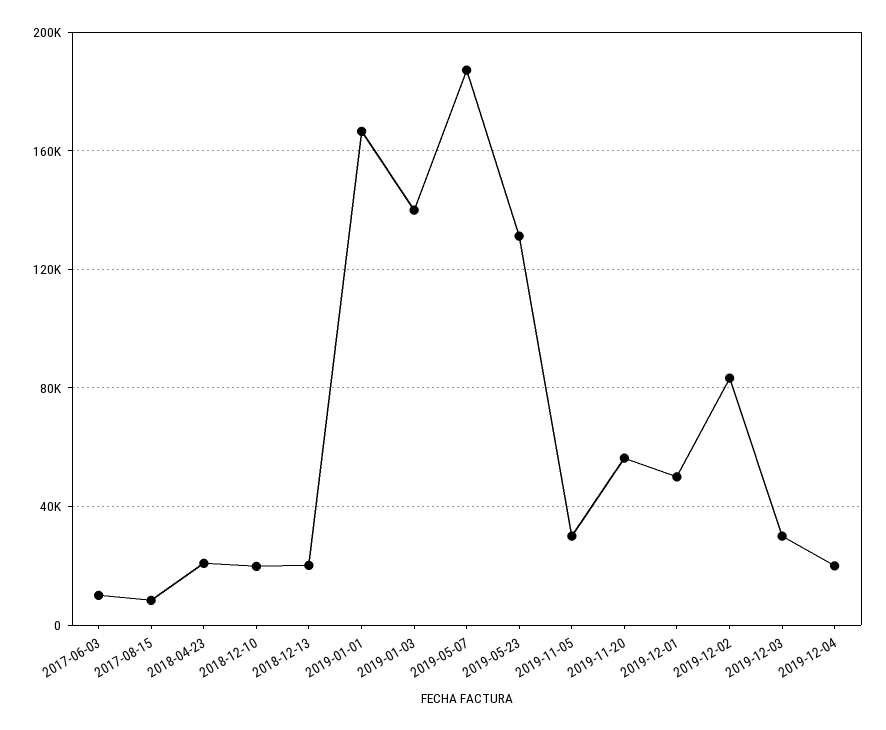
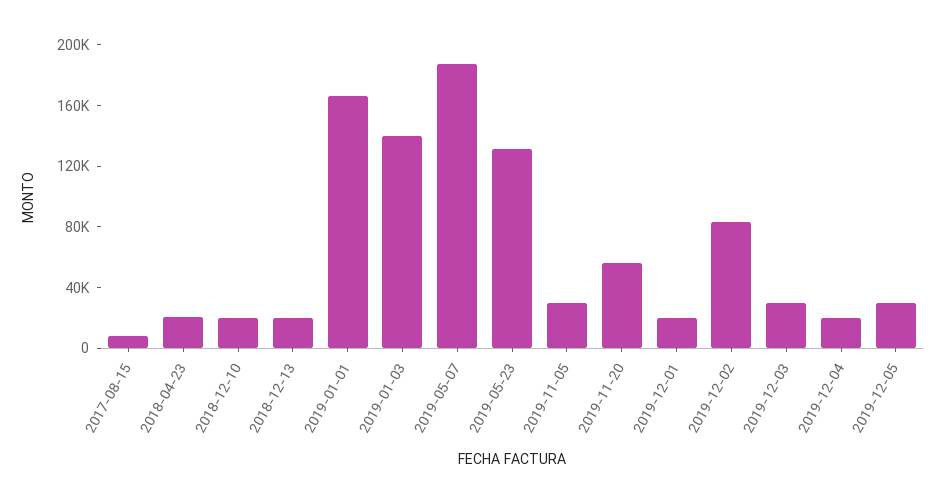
2017-06-03: 10000 -> none
2019-12-01: 50000 -> 20000
2019-12-05: none -> 30000

